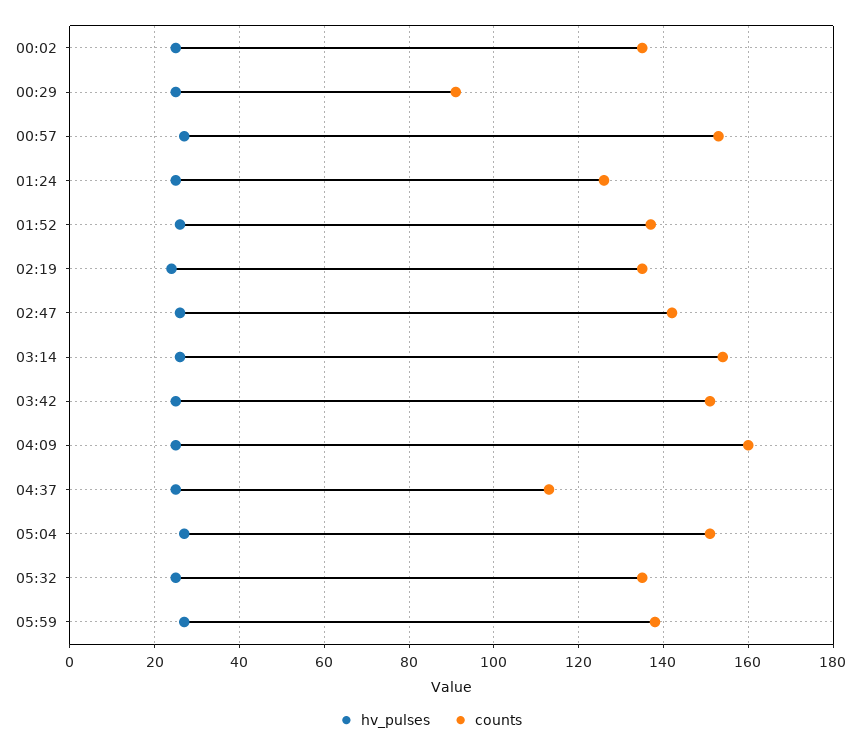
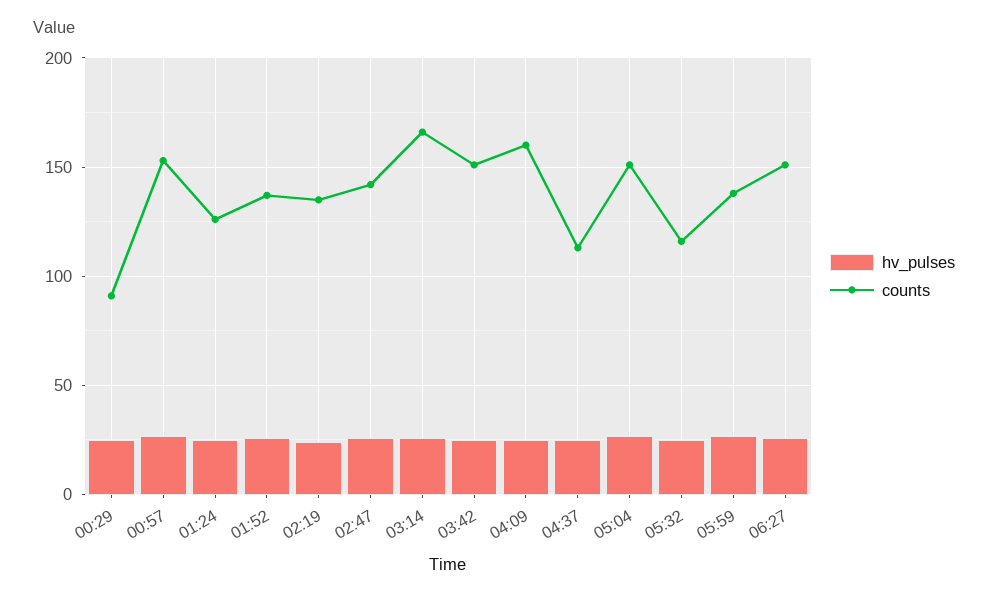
hv_pulses, 00:02: 25 -> none
counts, 00:02: 135 -> none
counts, 03:14: 155 -> 165
counts, 05:32: 135 -> 115
hv_pulses, 06:27: none -> 25
counts, 06:27: none -> 150

